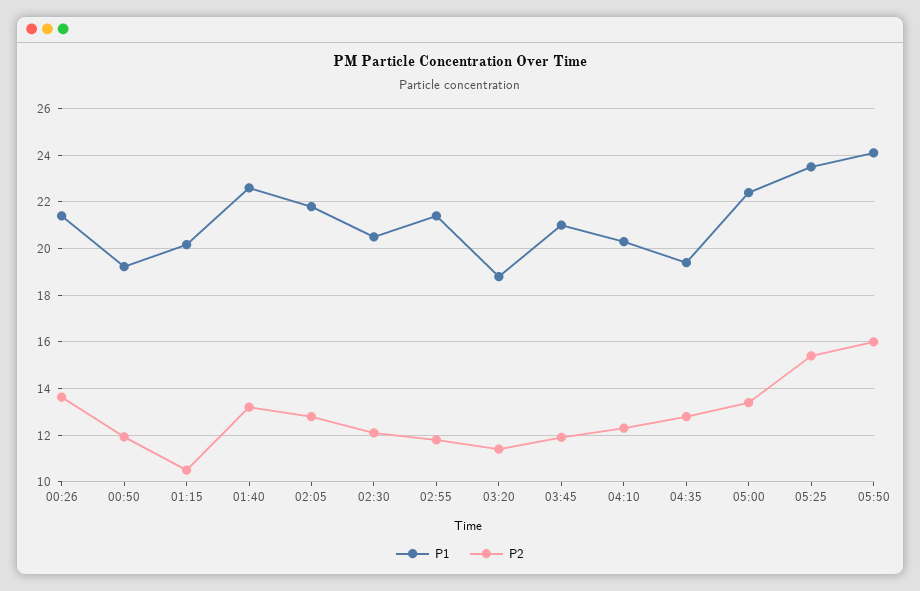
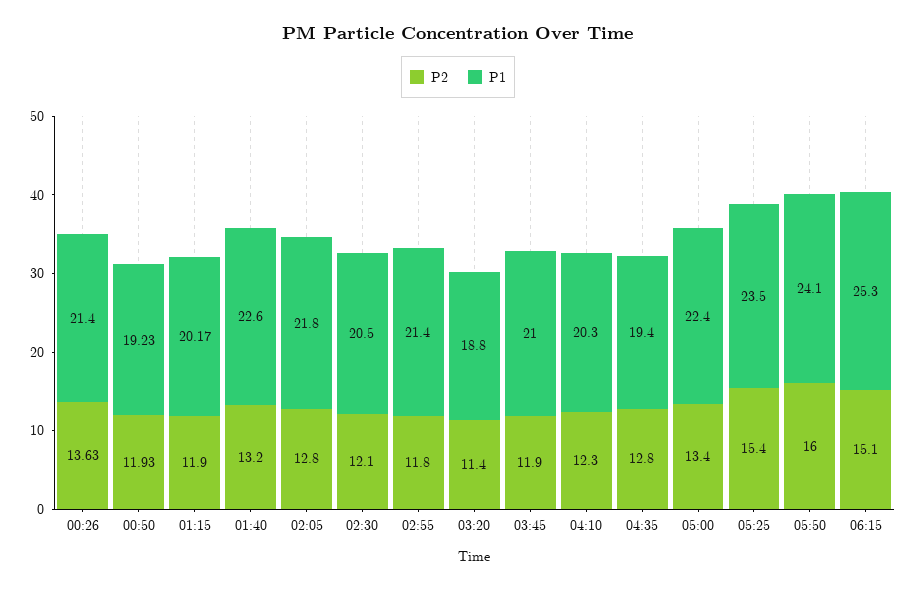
P2, 01:15: 10.5 -> 11.9
P2, 06:15: none -> 15.1
P1, 06:15: none -> 25.3

